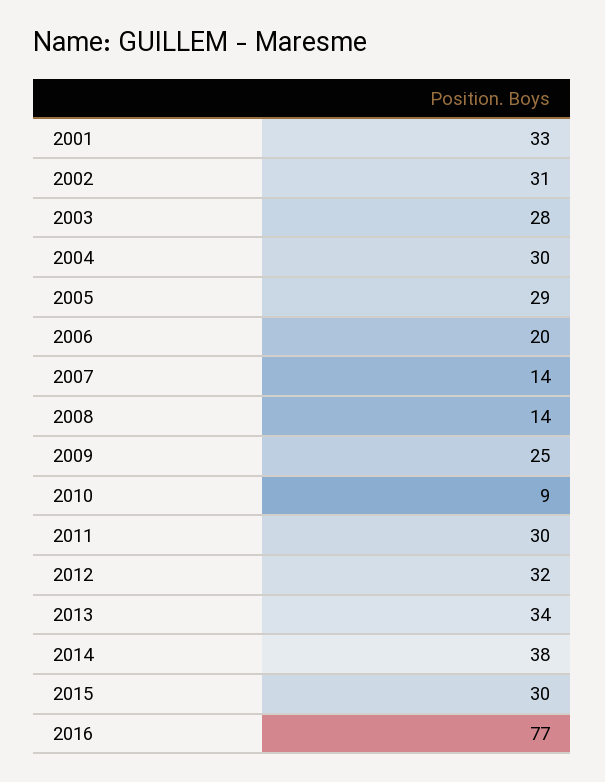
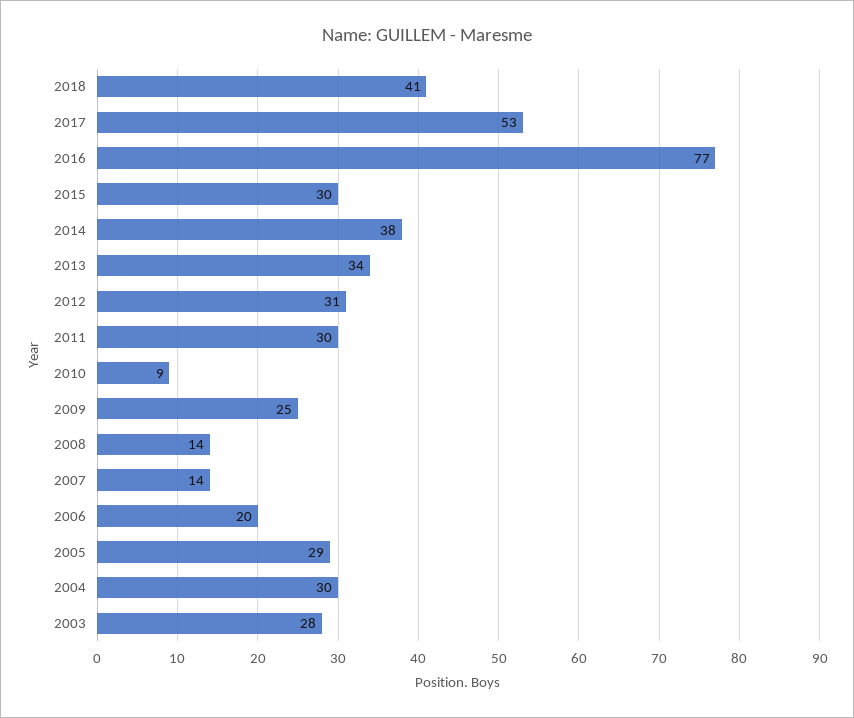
2001: 33 -> none
2002: 31 -> none
2012: 32 -> 31
2018: none -> 41
2017: none -> 53

